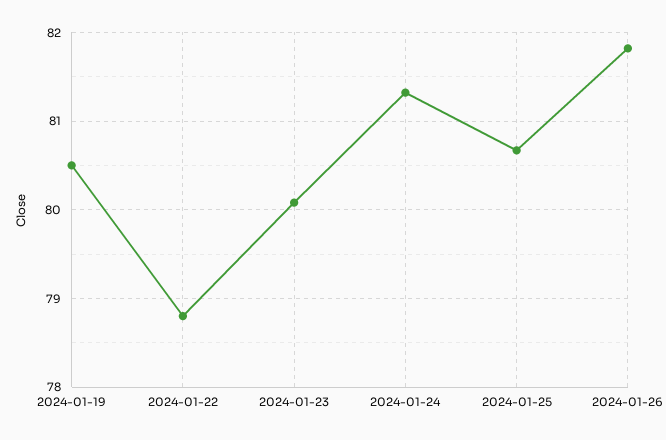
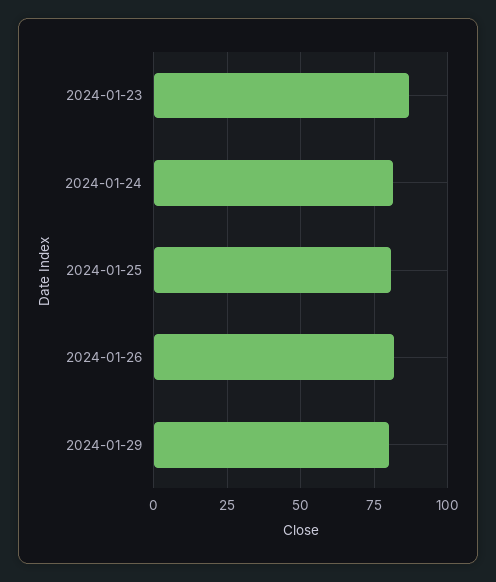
2024-01-19: 80.5 -> none
2024-01-22: 78.8 -> none
2024-01-23: 80.1 -> 87.5
2024-01-29: none -> 80

